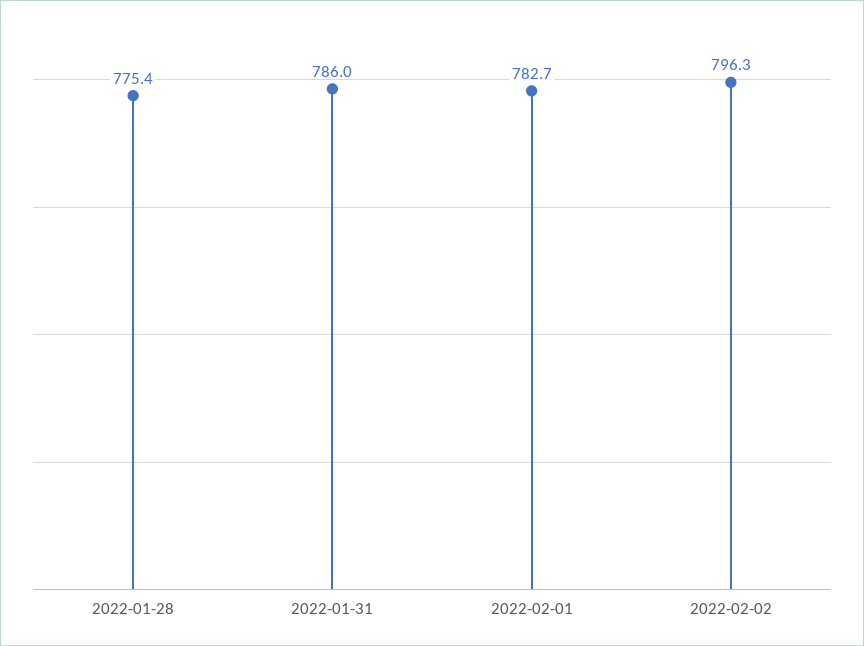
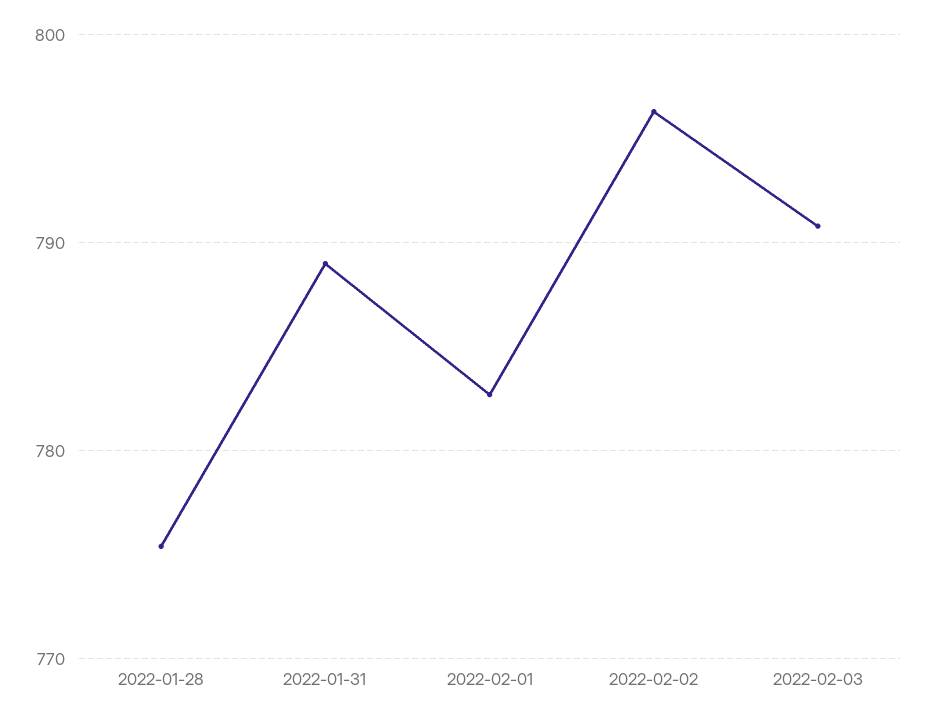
2022-01-31: 786 -> 789
2022-02-03: none -> 791

